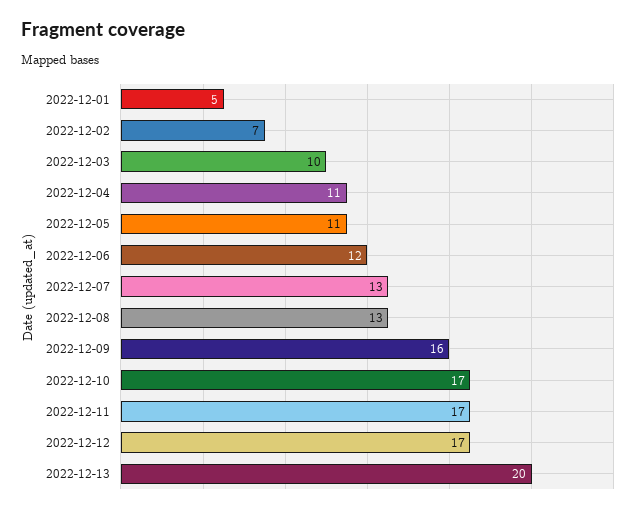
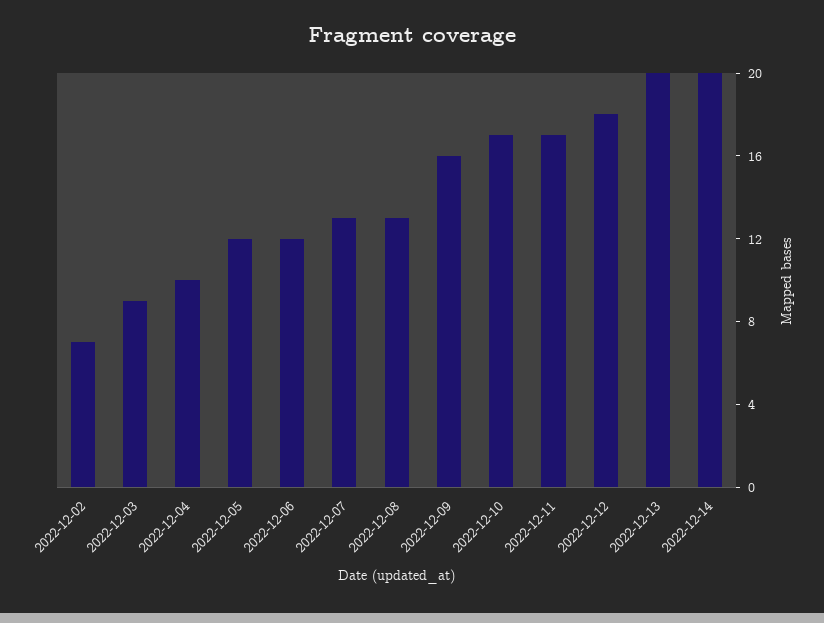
2022-12-01: 5 -> none
2022-12-03: 10 -> 9
2022-12-04: 11 -> 10
2022-12-05: 11 -> 12
2022-12-12: 17 -> 18
2022-12-14: none -> 20

